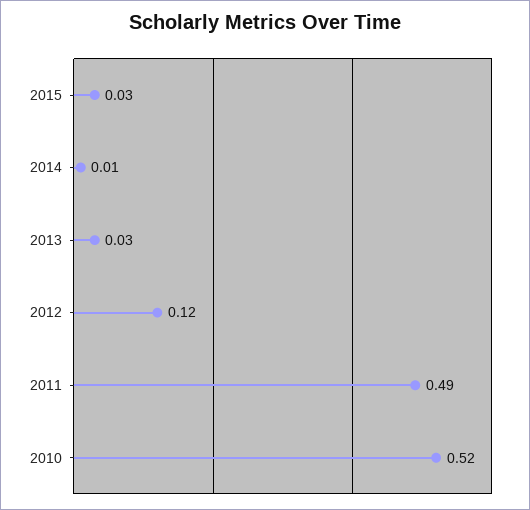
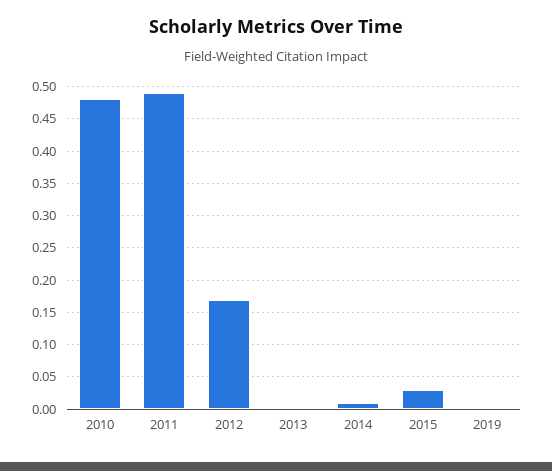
2013: 0.03 -> 0
2012: 0.12 -> 0.17
2010: 0.52 -> 0.48
2019: none -> 0

